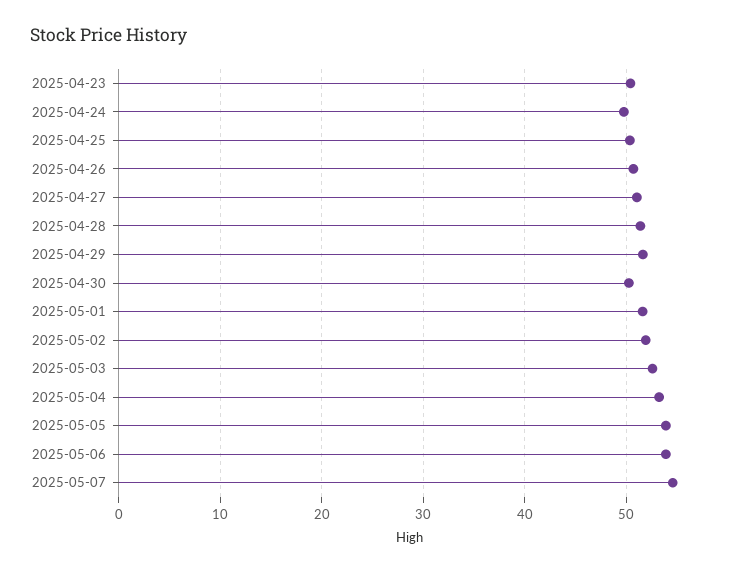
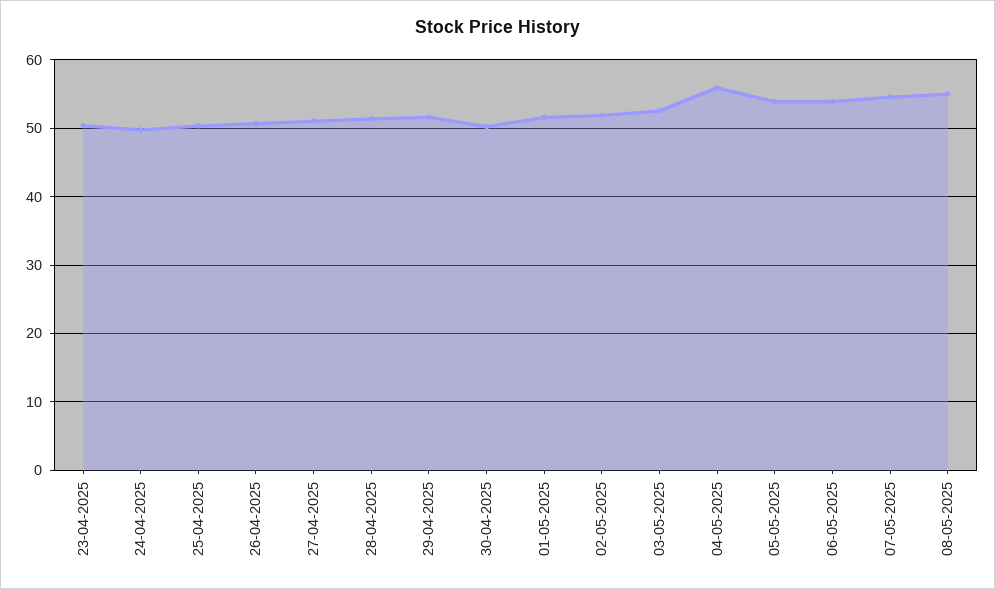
2025-05-04: 53 -> 56
08-05-2025: none -> 55

